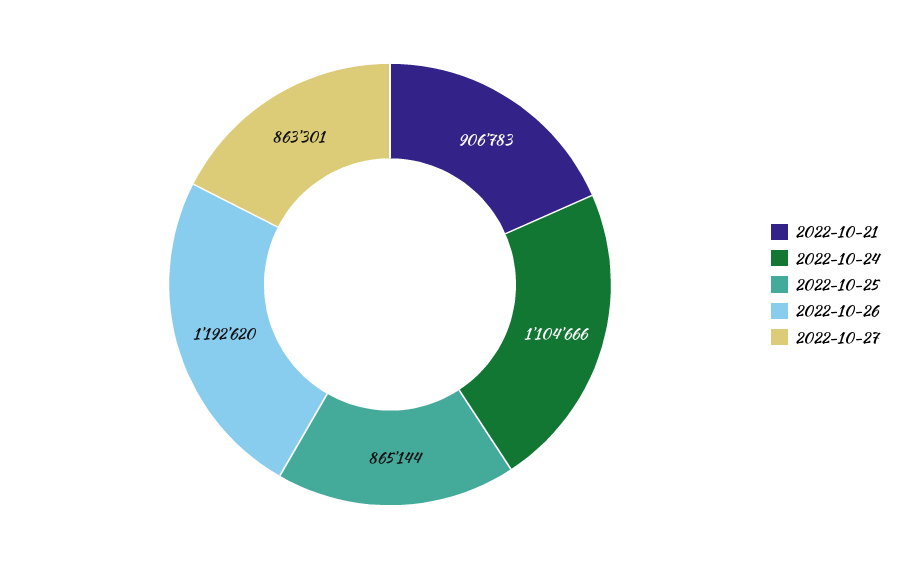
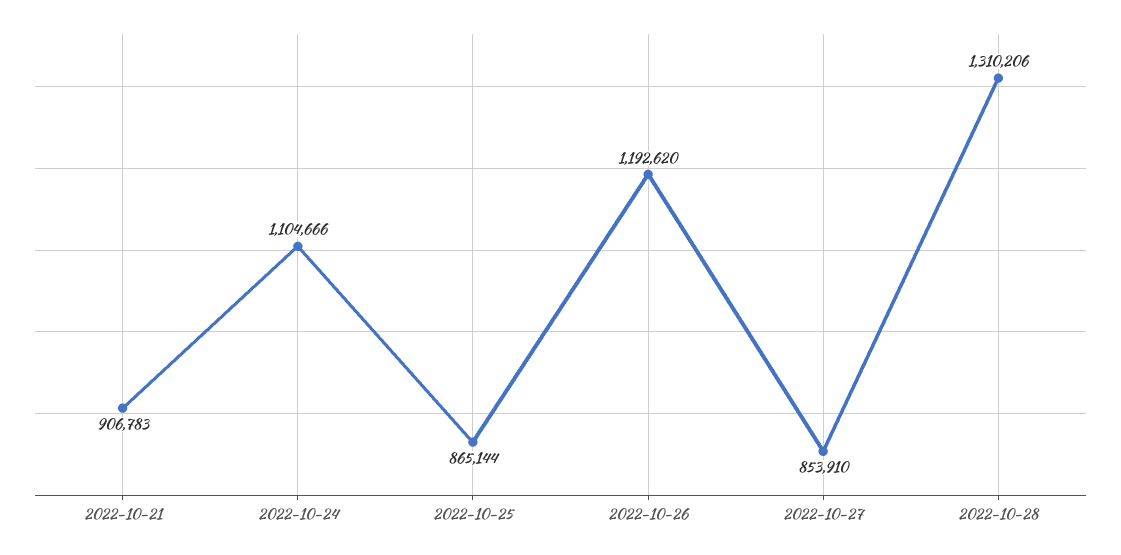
2022-10-27: 863301 -> 853910
2022-10-28: none -> 1310206

